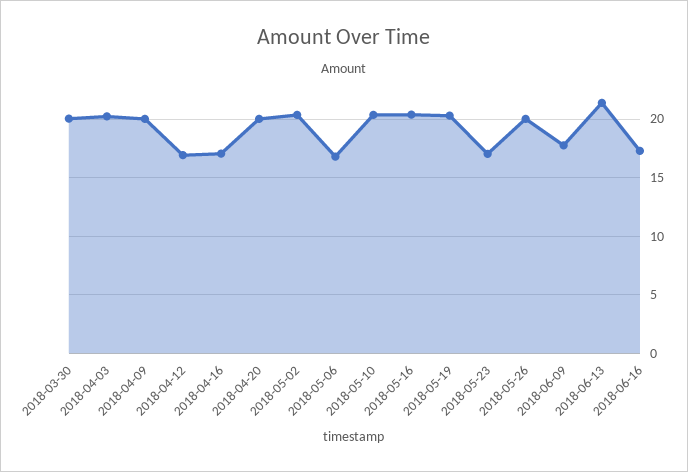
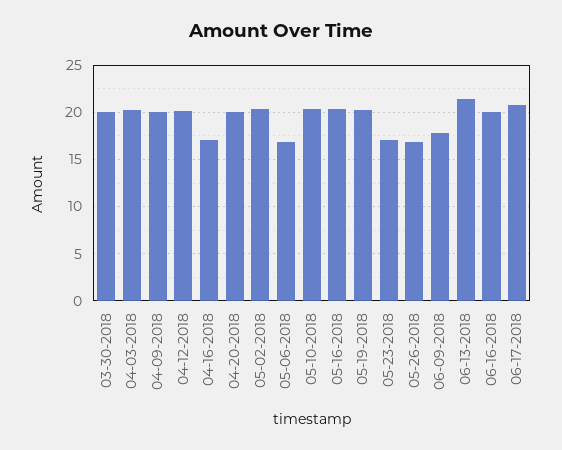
2018-04-12: 17 -> 20
2018-05-26: 20 -> 17
2018-06-16: 17 -> 20
06-17-2018: none -> 21

